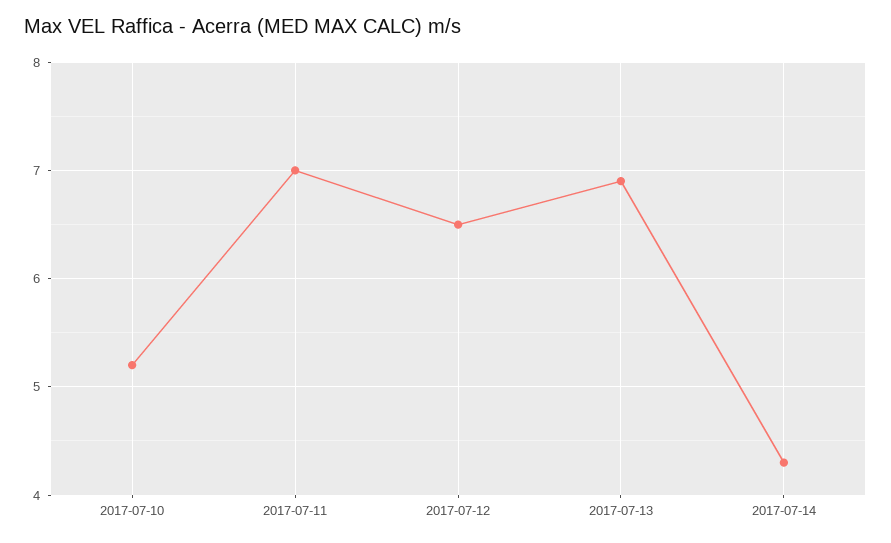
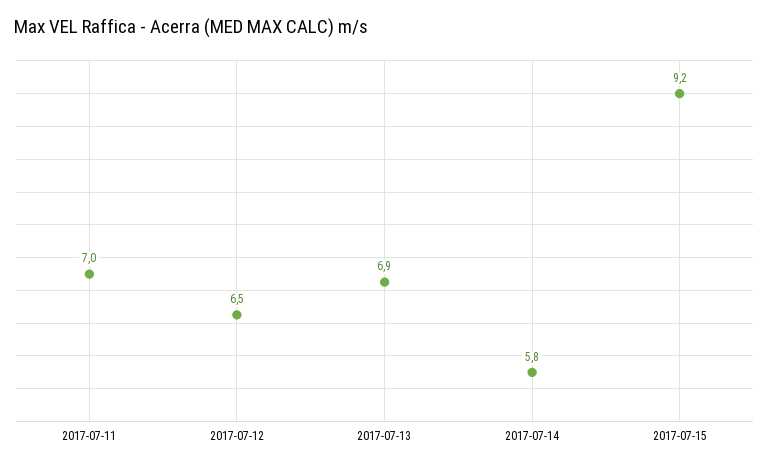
2017-07-10: 5.2 -> none
2017-07-14: 4.3 -> 5.8
2017-07-15: none -> 9.2

